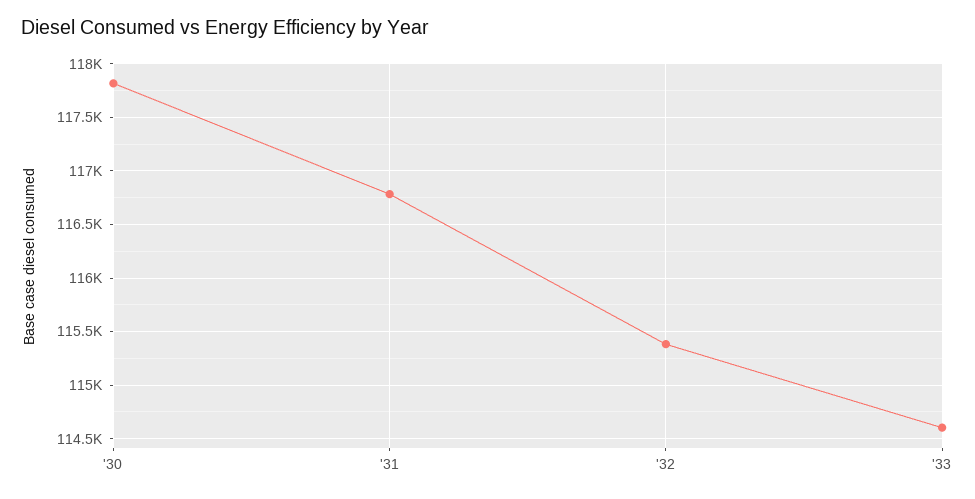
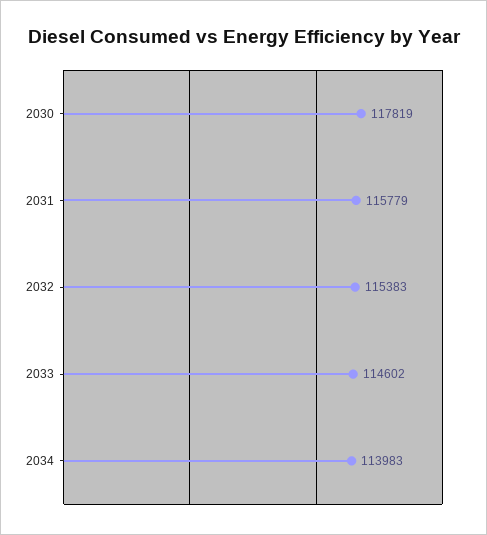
'31: 116800 -> 115779
2034: none -> 113983

